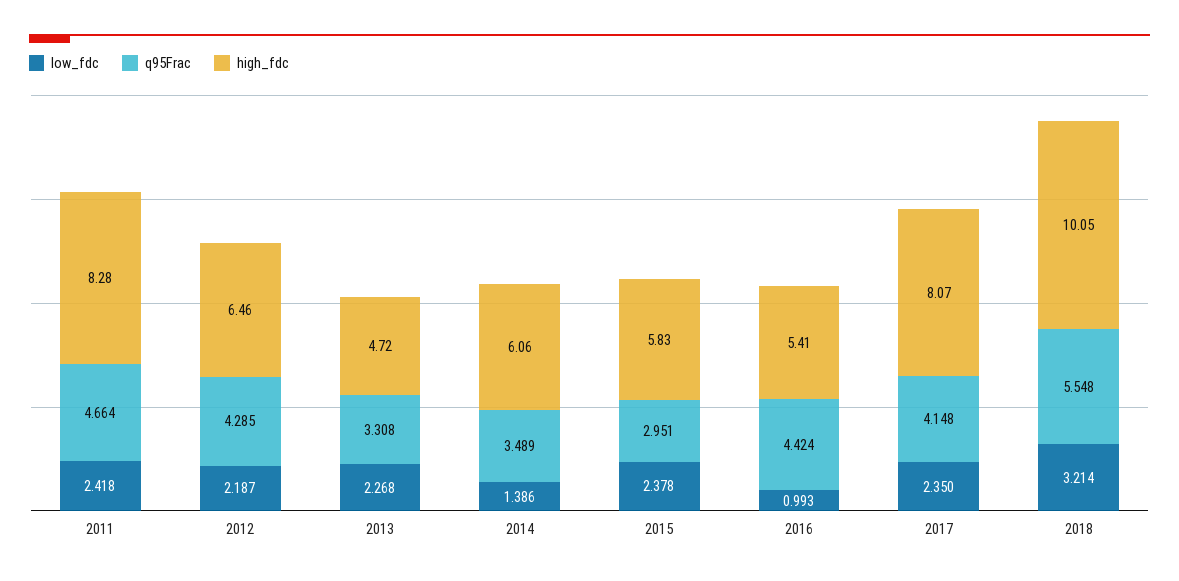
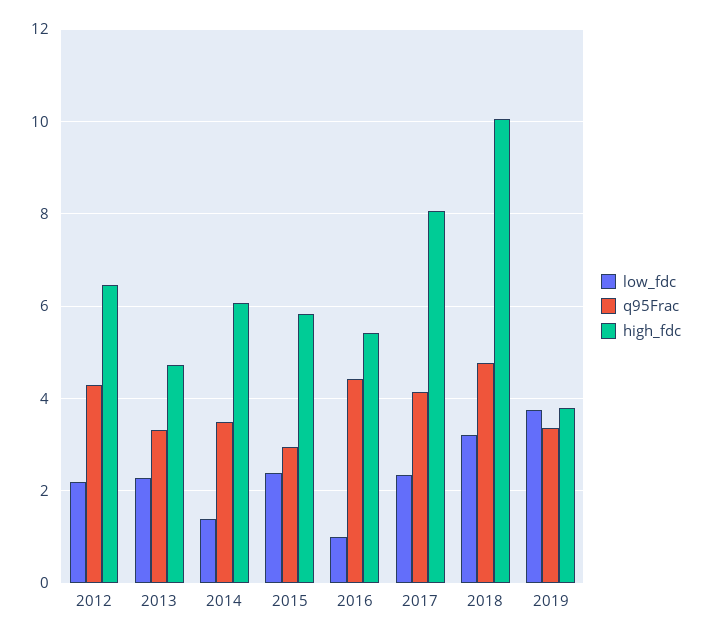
low_fdc, 2011: 2.418 -> none
q95Frac, 2011: 4.664 -> none
high_fdc, 2011: 8.28 -> none
q95Frac, 2018: 5.548 -> 4.8
low_fdc, 2019: none -> 3.8
q95Frac, 2019: none -> 3.4
high_fdc, 2019: none -> 3.8

